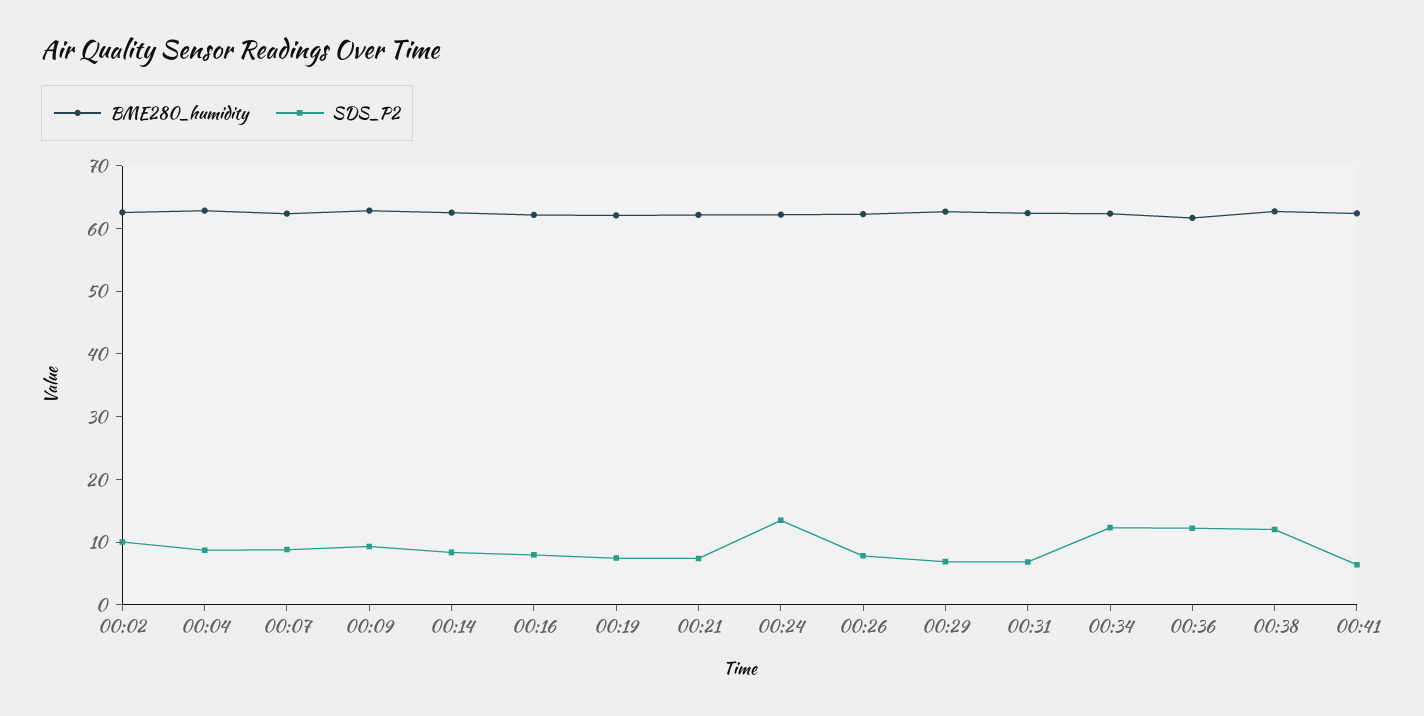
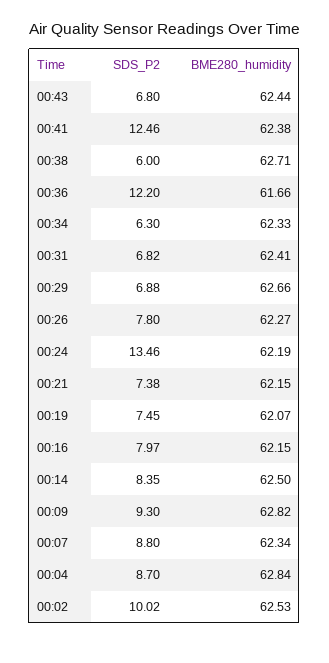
SDS_P2, 00:34: 12 -> 6.3
SDS_P2, 00:38: 12 -> 6
SDS_P2, 00:41: 6 -> 12.46
SDS_P2, 00:43: none -> 6.8
BME280_humidity, 00:43: none -> 62.44

